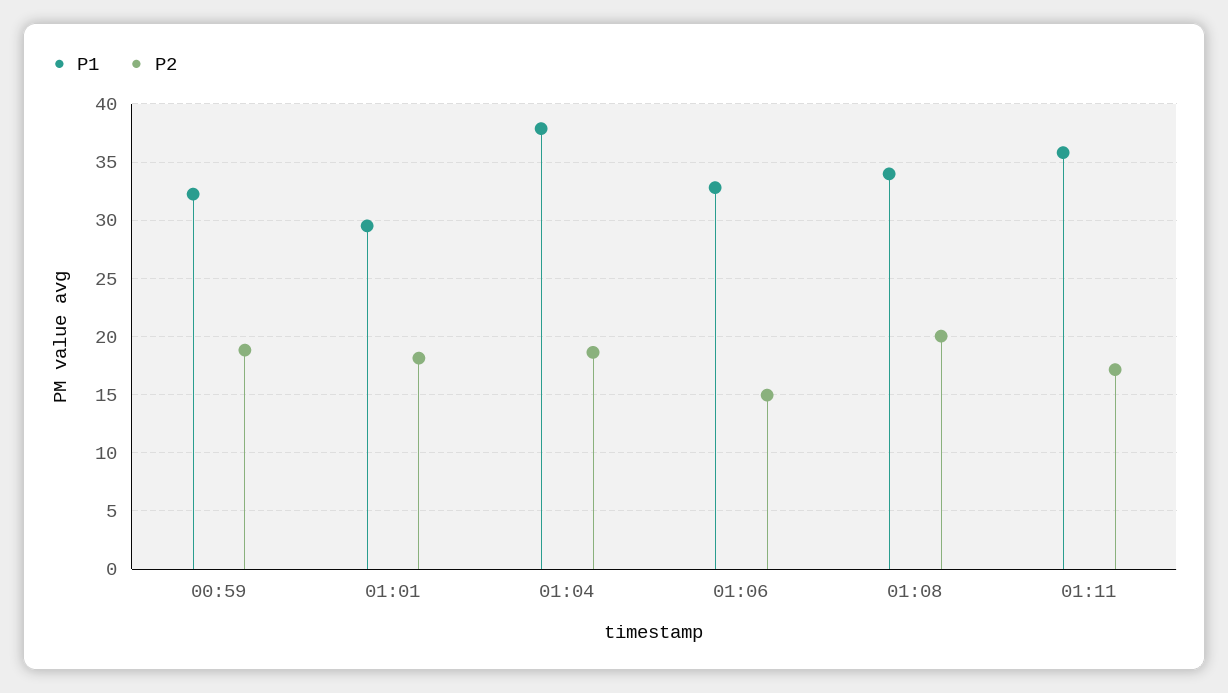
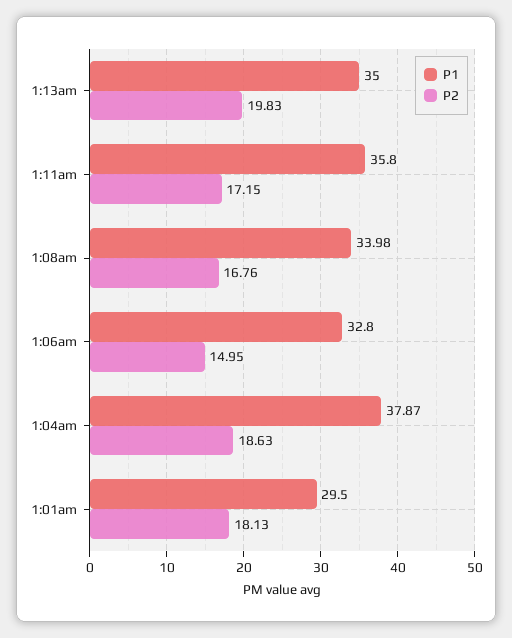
P1, 00:59: 32 -> none
P2, 00:59: 19 -> none
P2, 01:08: 20 -> 16.76
P1, 1:13am: none -> 35
P2, 1:13am: none -> 19.83

